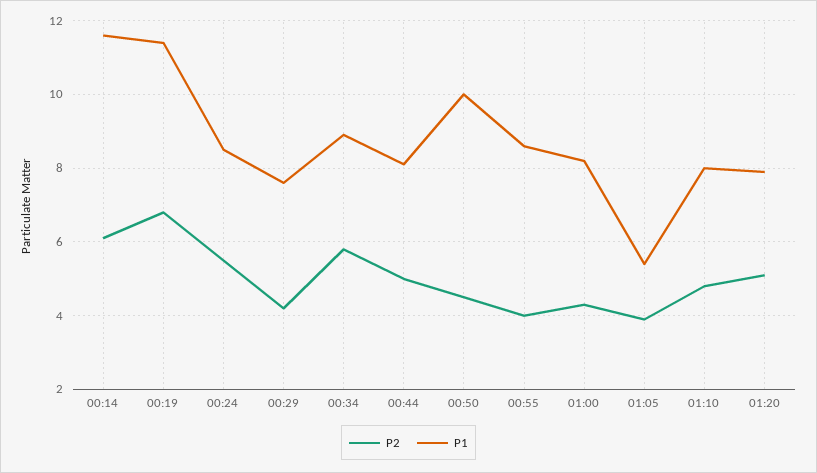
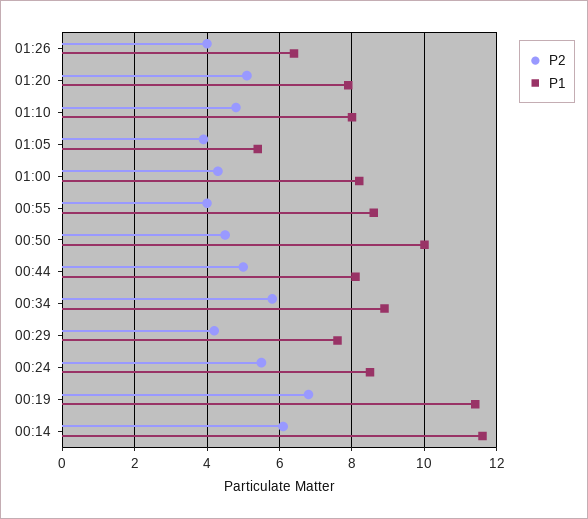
P2, 01:26: none -> 4
P1, 01:26: none -> 6.5

